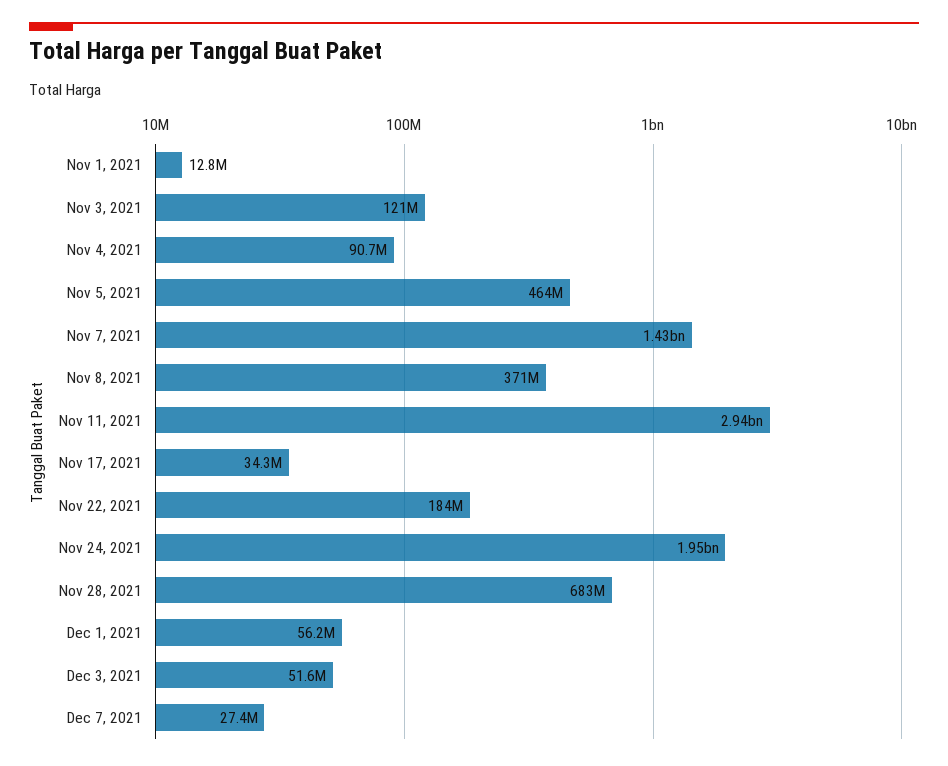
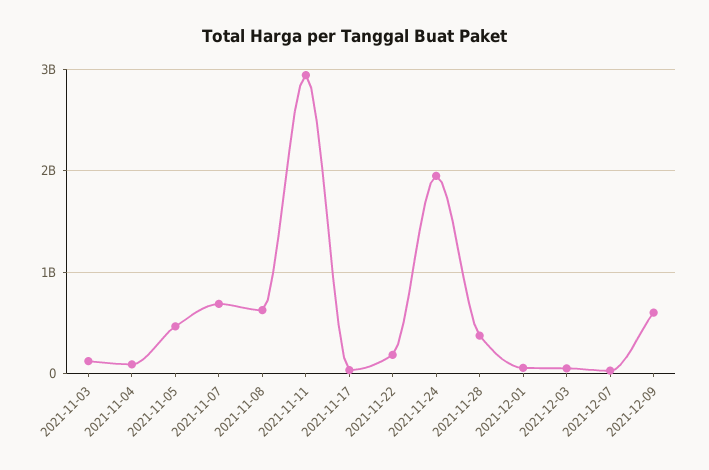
Nov 1, 2021: 12800000 -> none
Nov 7, 2021: 1430000000 -> 700000000
Nov 8, 2021: 371000000 -> 600000000
Nov 28, 2021: 683000000 -> 400000000
2021-12-09: none -> 600000000

